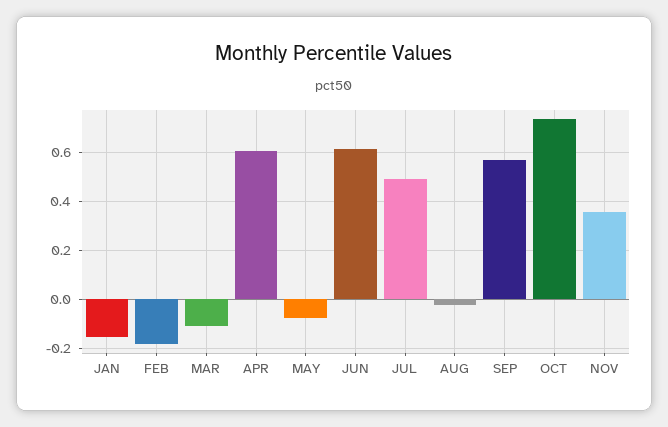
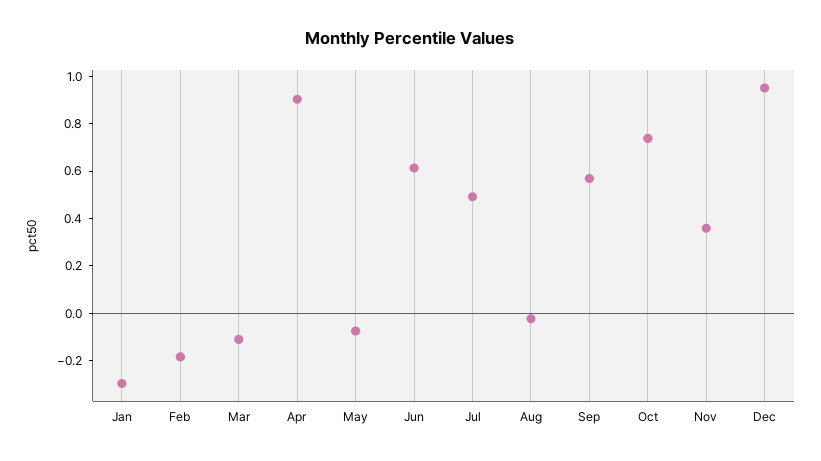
JAN: -0.15 -> -0.3
APR: 0.6 -> 0.9
Dec: none -> 0.95

